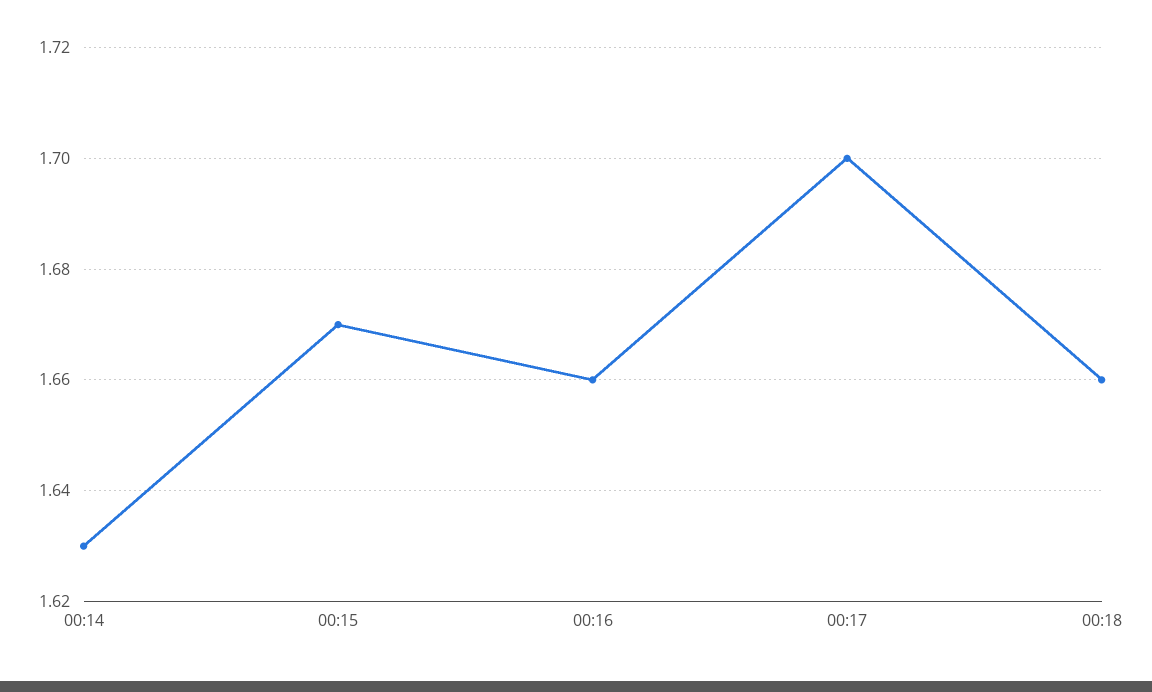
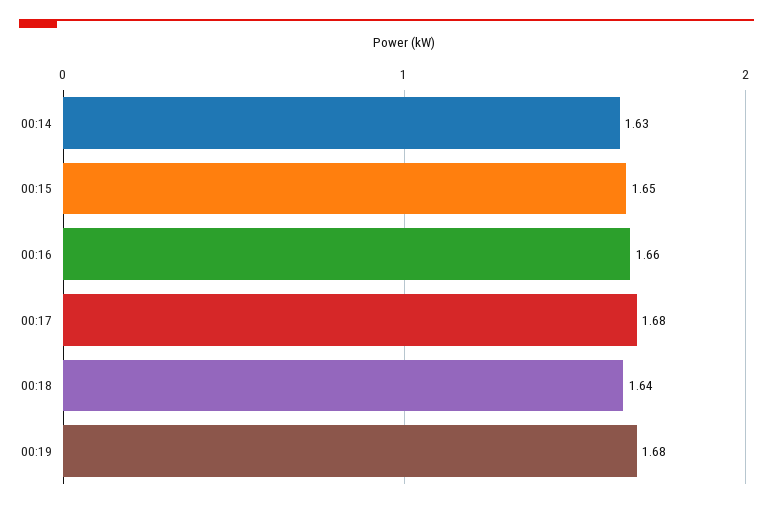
00:15: 1.67 -> 1.65
00:17: 1.7 -> 1.68
00:18: 1.66 -> 1.64
00:19: none -> 1.68

